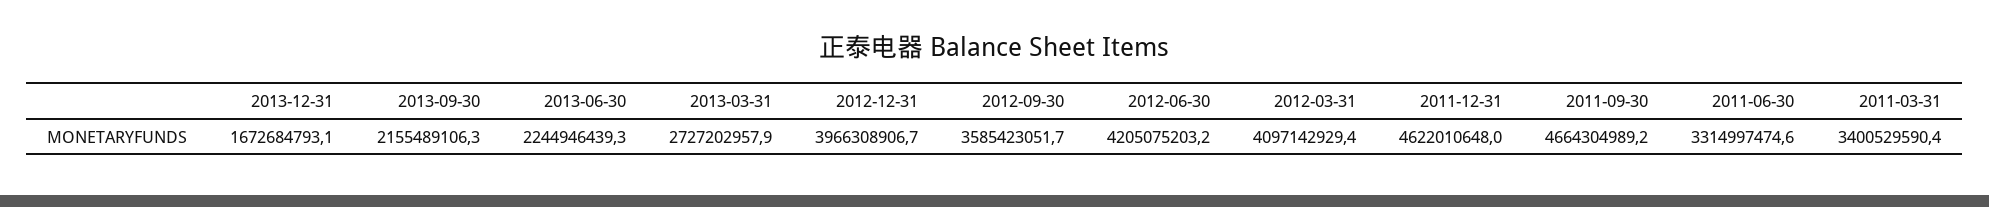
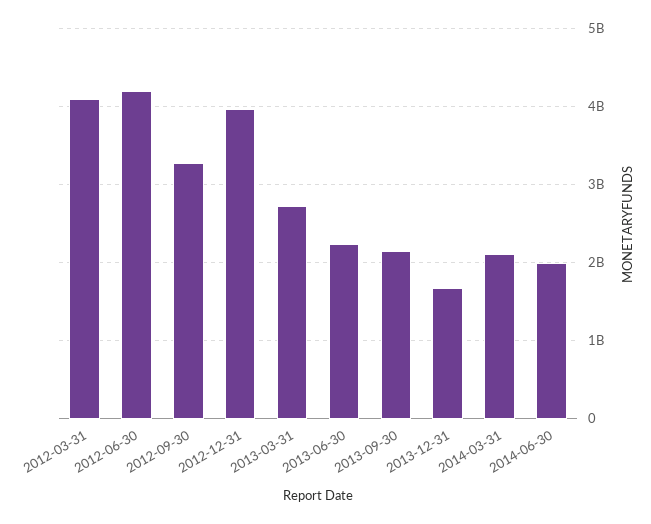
2012-09-30: 3585423051.7 -> 3300000000
2011-12-31: 4622010648 -> none
2011-09-30: 4664304989.2 -> none
2011-06-30: 3314997474.6 -> none
2011-03-31: 3400529590.4 -> none
2014-03-31: none -> 2100000000
2014-06-30: none -> 2000000000

